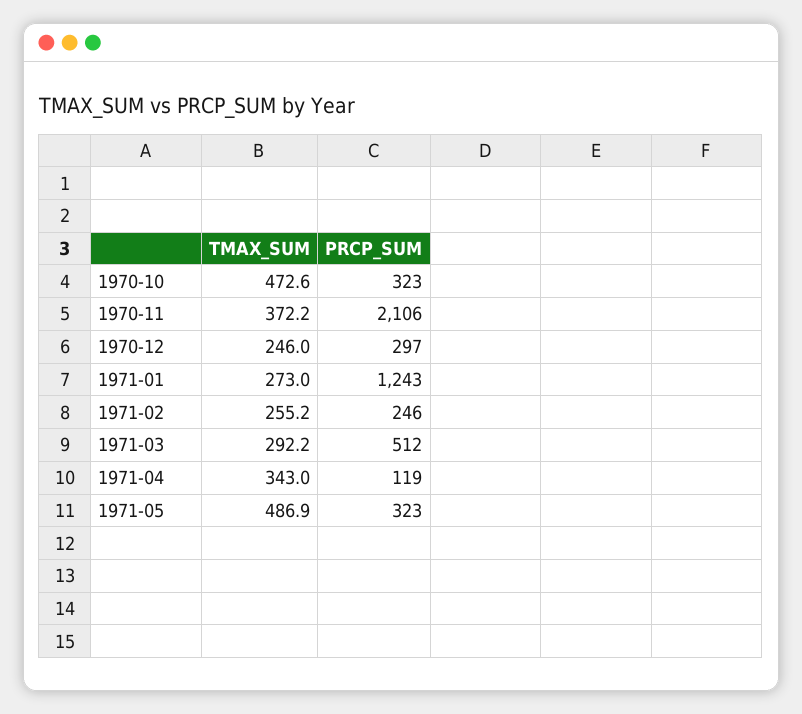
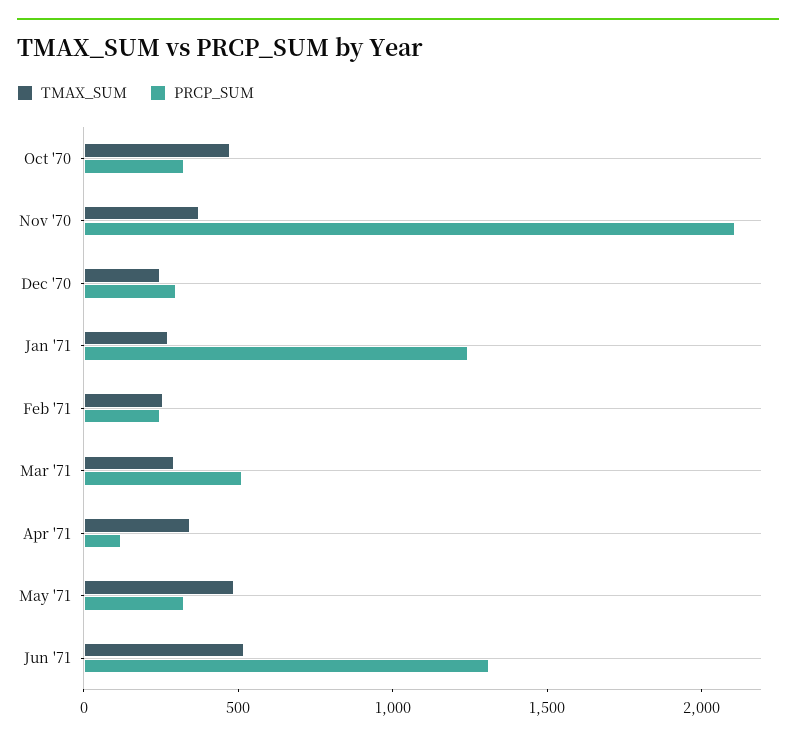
TMAX_SUM, Jun '71: none -> 500
PRCP_SUM, Jun '71: none -> 1300

